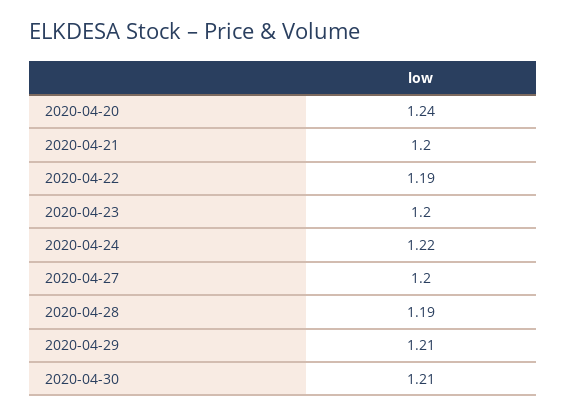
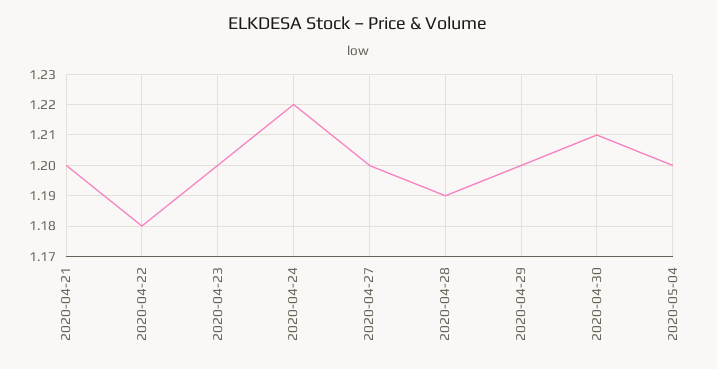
2020-04-20: 1.24 -> none
2020-04-22: 1.19 -> 1.18
2020-04-29: 1.21 -> 1.2
2020-05-04: none -> 1.2

